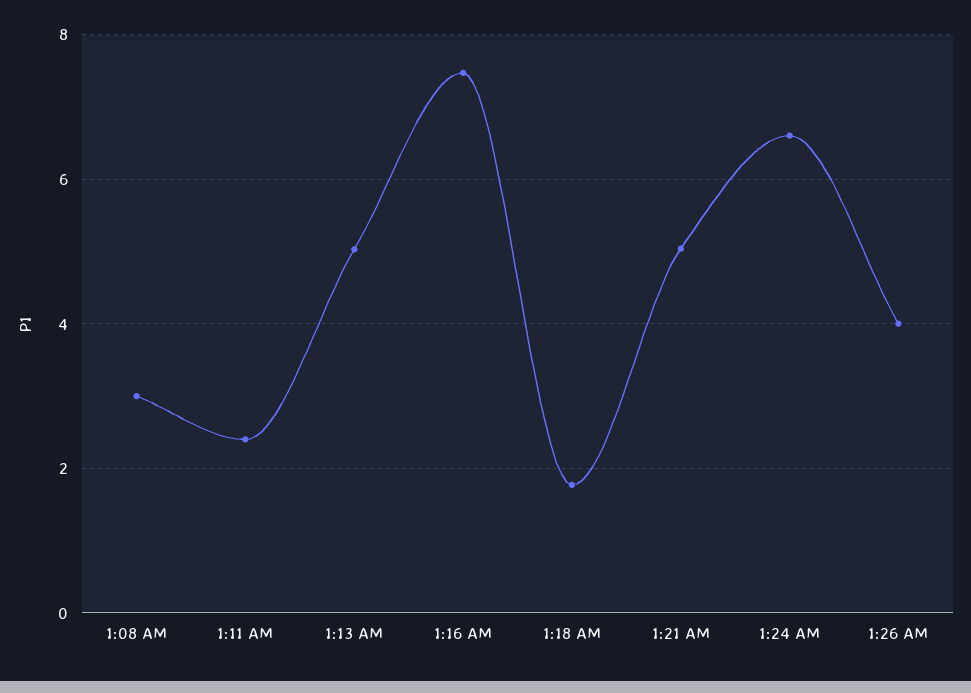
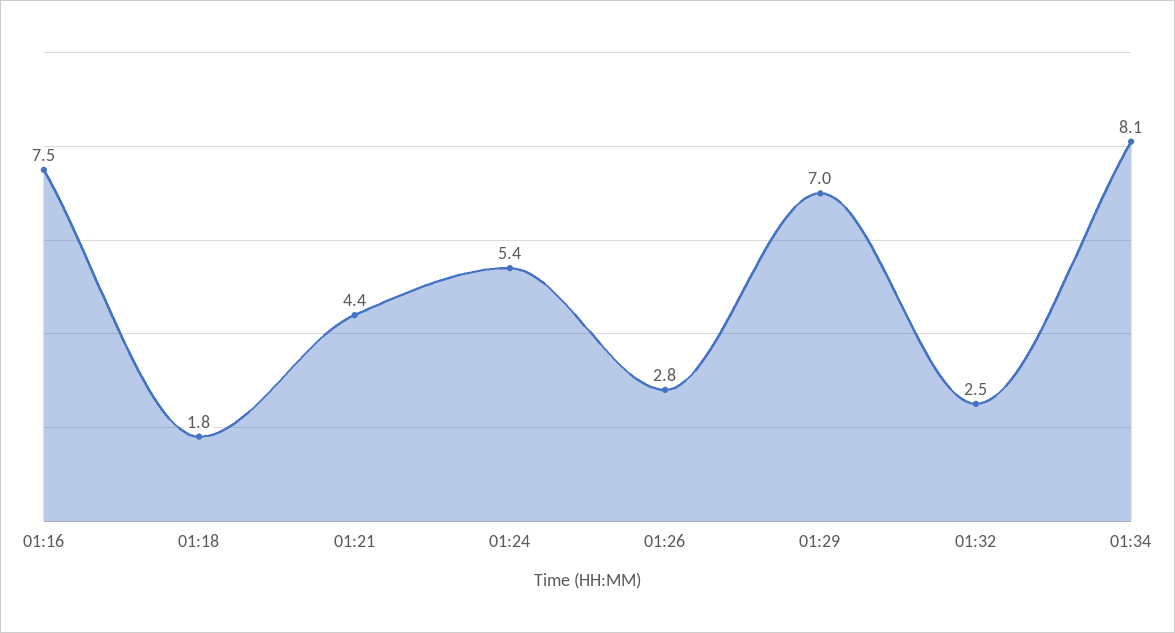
1:08 AM: 3 -> none
1:11 AM: 2.4 -> none
1:13 AM: 5 -> none
1:21 AM: 5 -> 4.4
1:24 AM: 6.6 -> 5.4
1:26 AM: 4 -> 2.8
01:29: none -> 7
01:32: none -> 2.5
01:34: none -> 8.1

